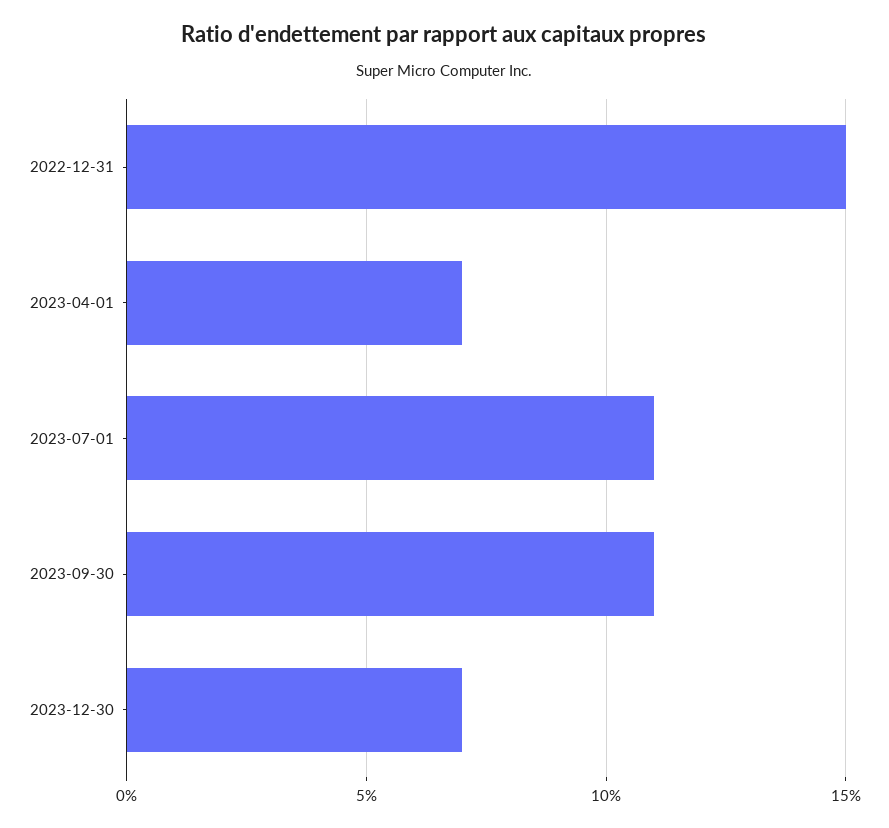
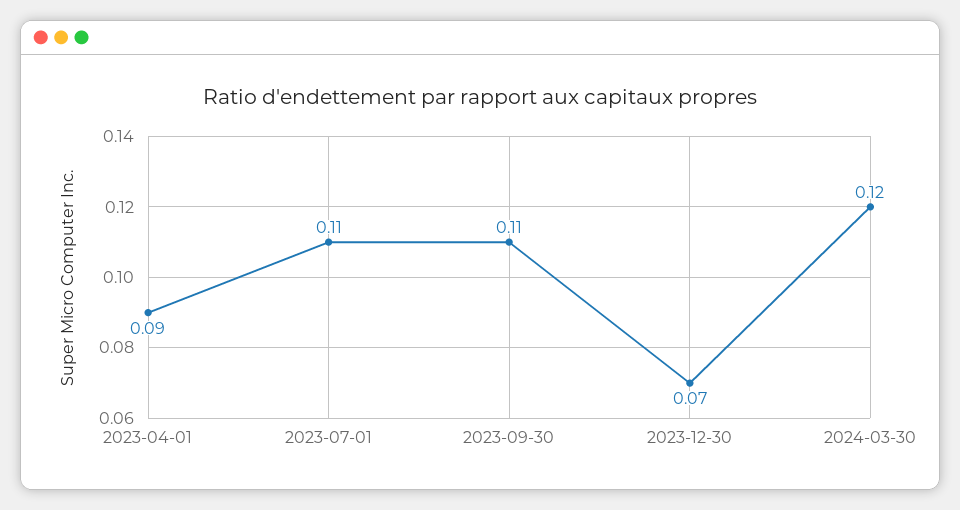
2022-12-31: 0.15 -> none
2023-04-01: 0.07 -> 0.09
2024-03-30: none -> 0.12

